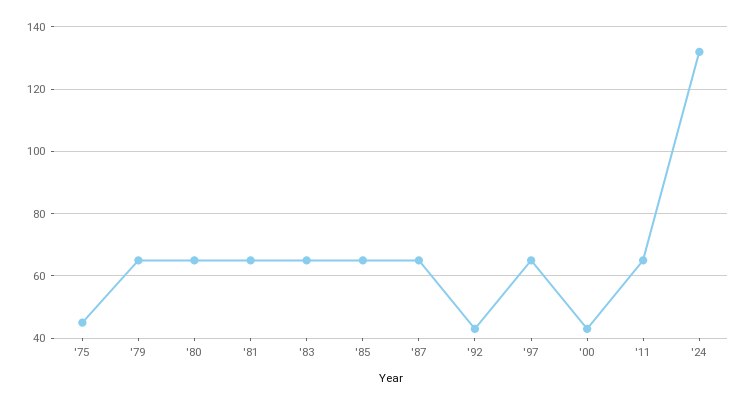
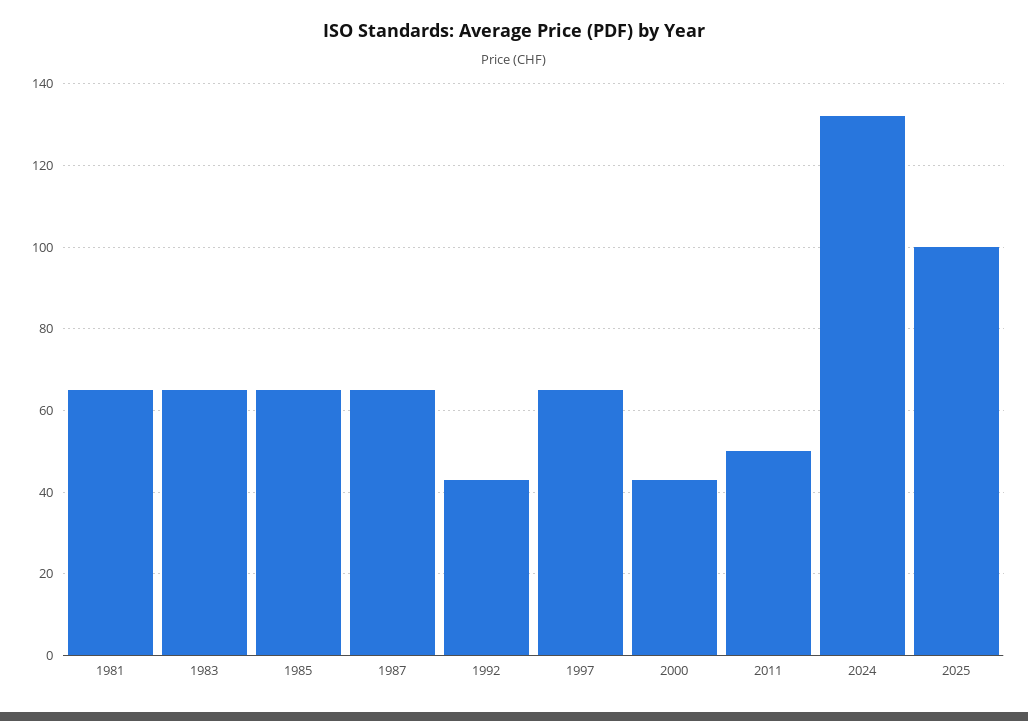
'75: 45 -> none
'79: 65 -> none
'80: 65 -> none
'11: 65 -> 50
2025: none -> 100

